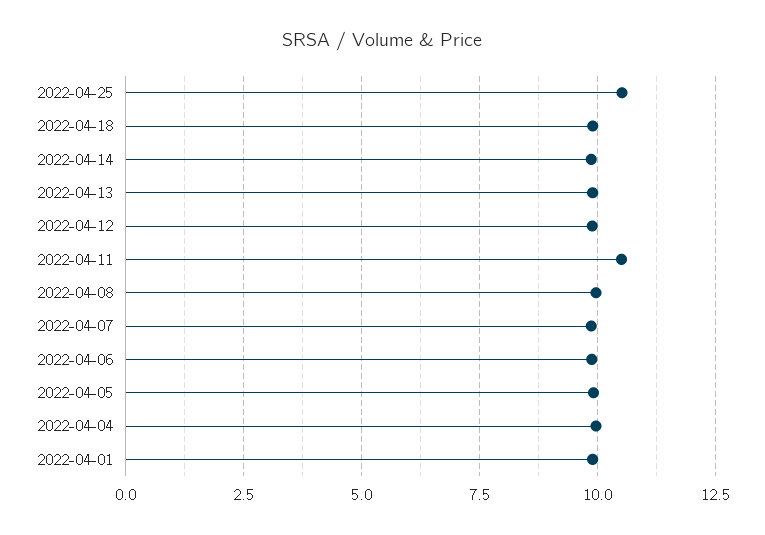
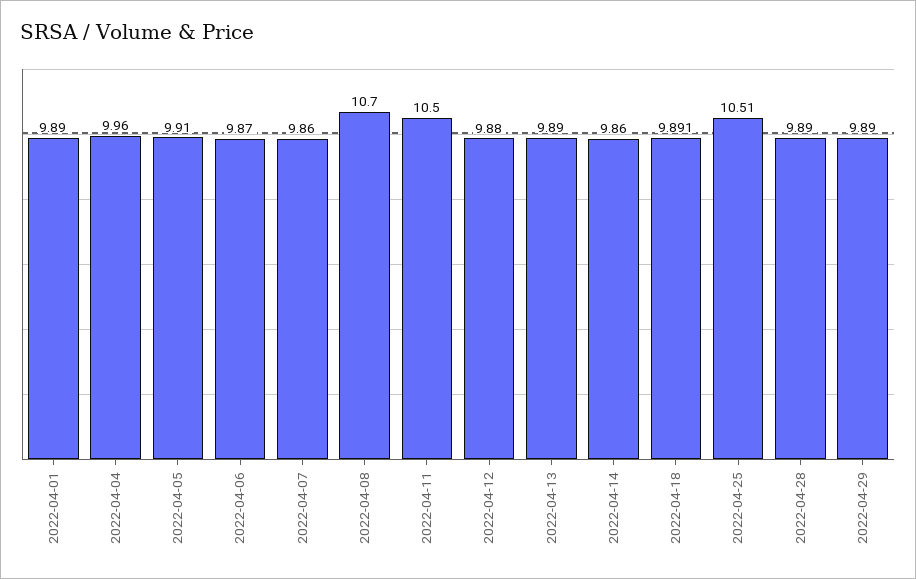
2022-04-08: 10 -> 10.7
2022-04-28: none -> 9.89
2022-04-29: none -> 9.89

